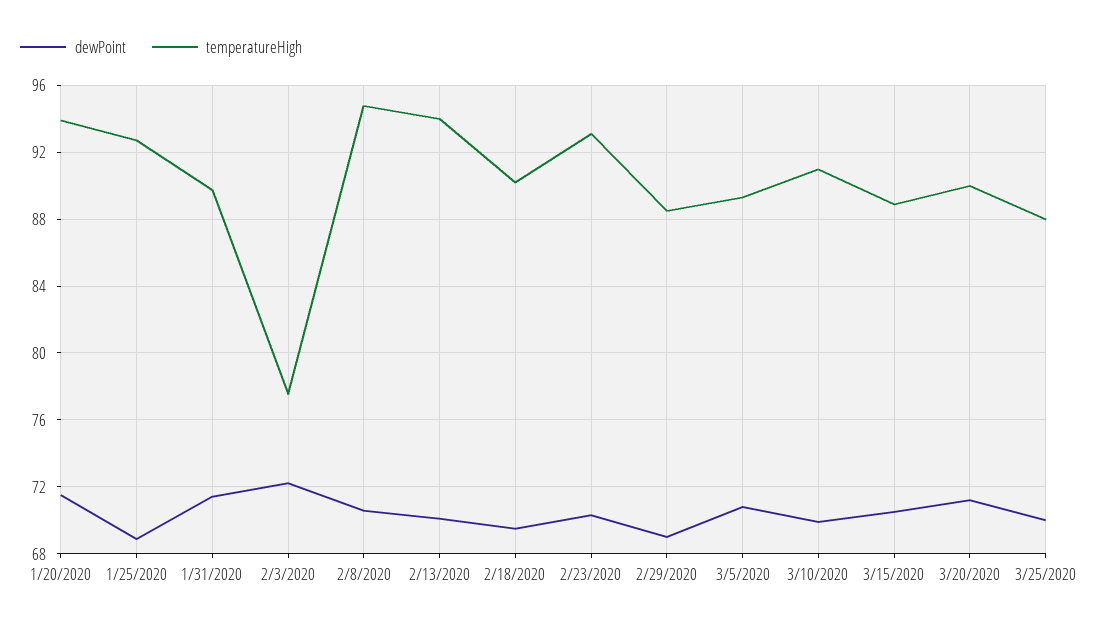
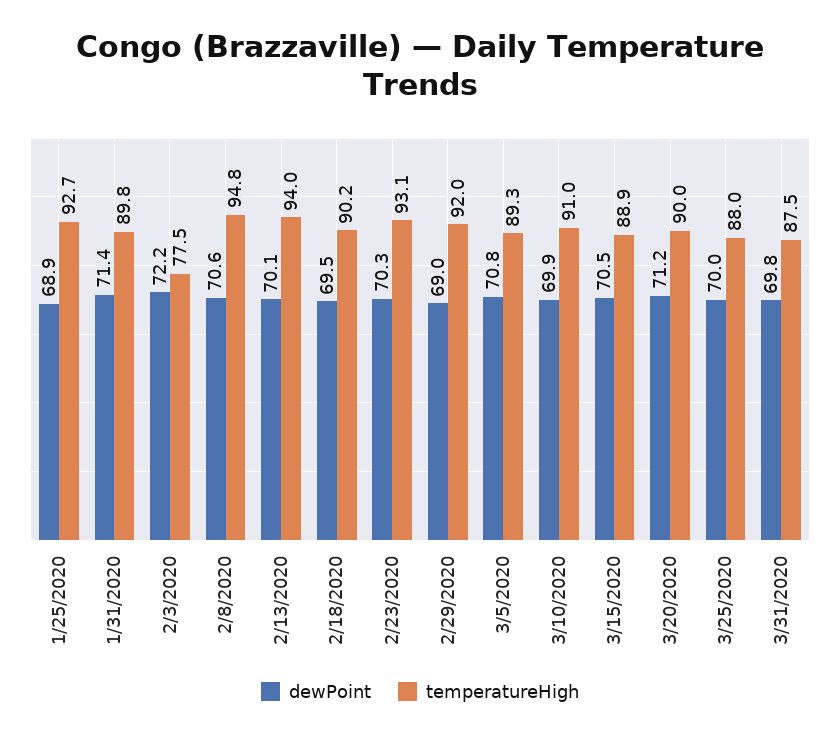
dewPoint, 1/20/2020: 71.5 -> none
temperatureHigh, 1/20/2020: 94 -> none
temperatureHigh, 2/29/2020: 88.5 -> 92
dewPoint, 3/31/2020: none -> 69.8
temperatureHigh, 3/31/2020: none -> 87.5

